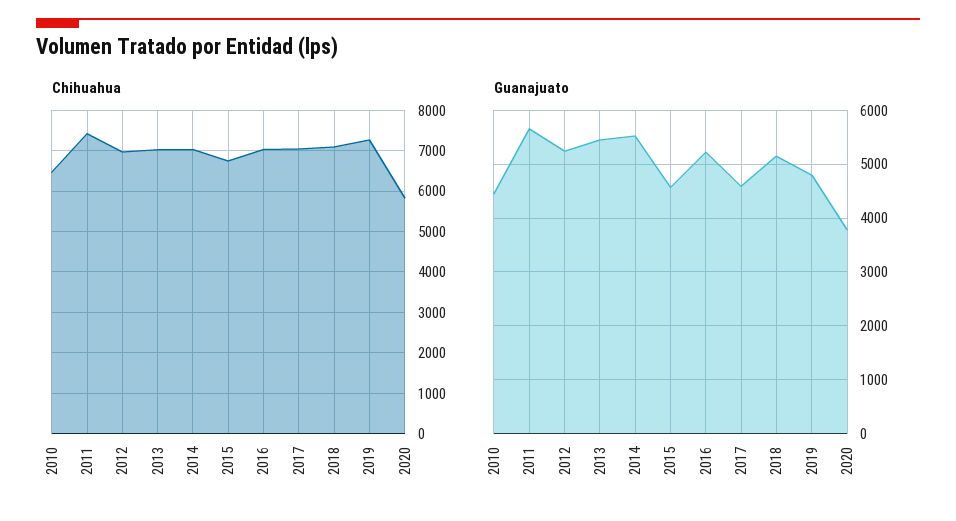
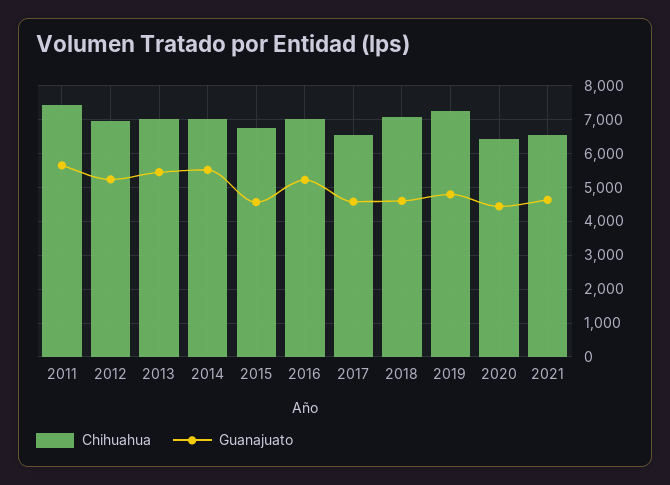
Chihuahua, 2010: 6400 -> none
Chihuahua, 2017: 7000 -> 6600
Chihuahua, 2020: 5800 -> 6400
Guanajuato, 2010: 4400 -> none
Guanajuato, 2018: 5200 -> 4600
Guanajuato, 2020: 3800 -> 4400
Chihuahua, 2021: none -> 6600
Guanajuato, 2021: none -> 4600

